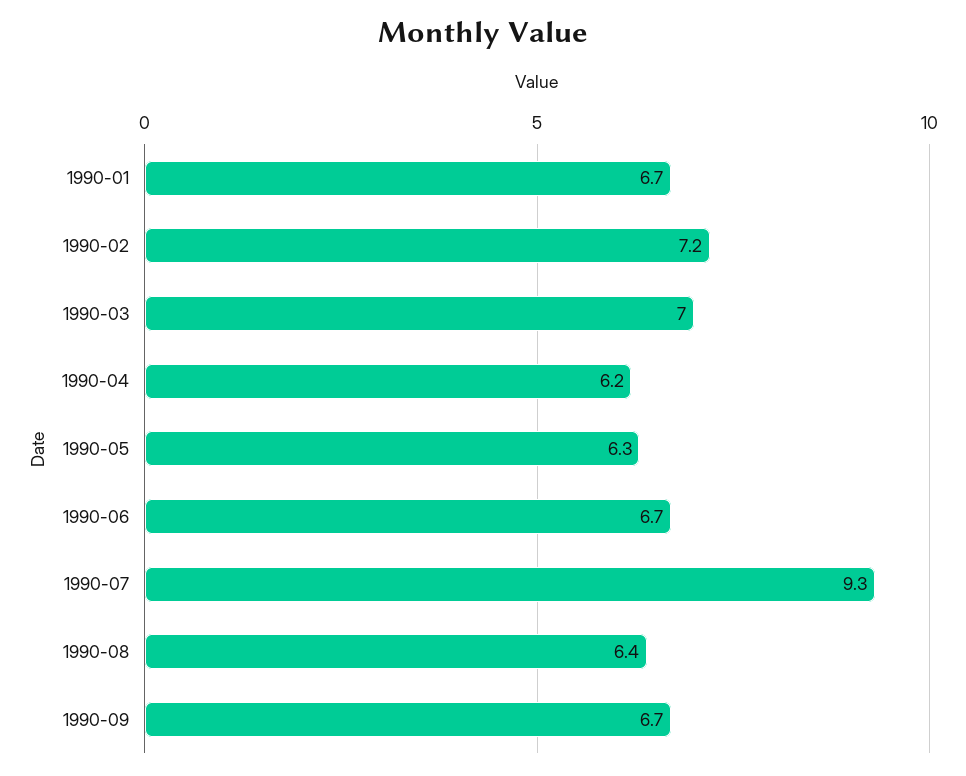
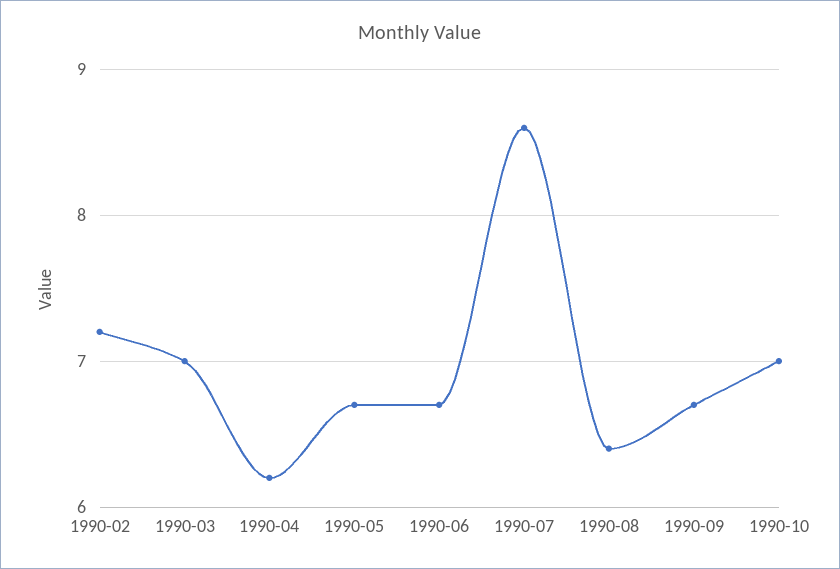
1990-01: 6.7 -> none
1990-05: 6.3 -> 6.7
1990-07: 9.3 -> 8.6
1990-10: none -> 7

